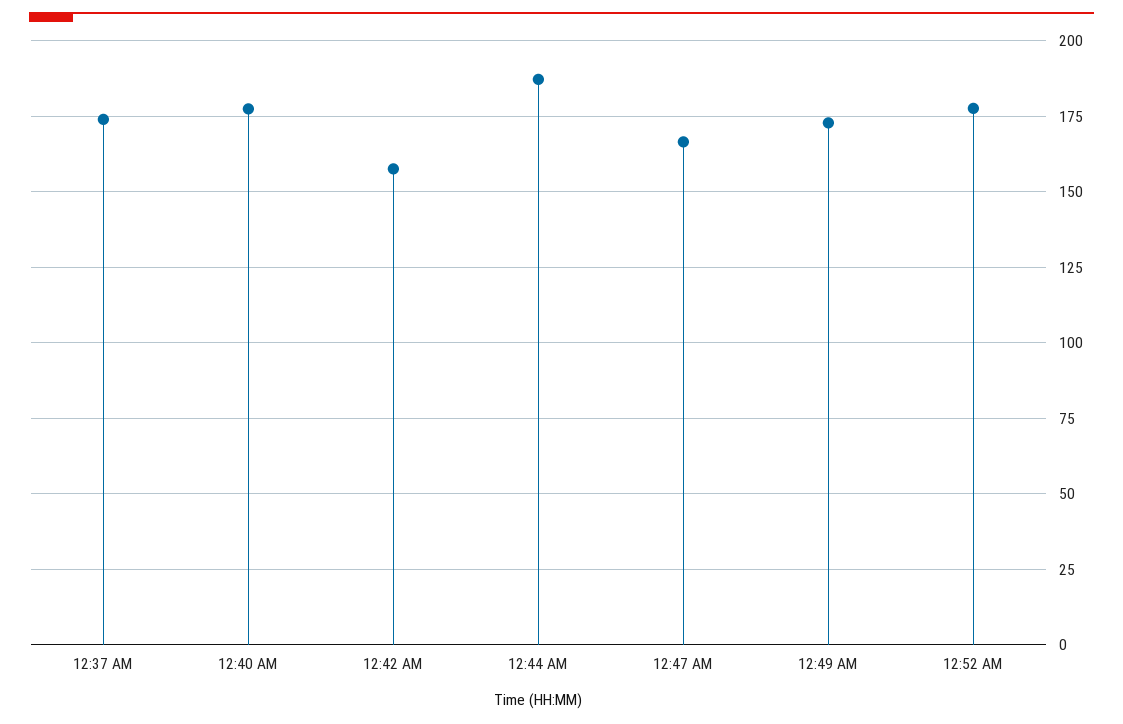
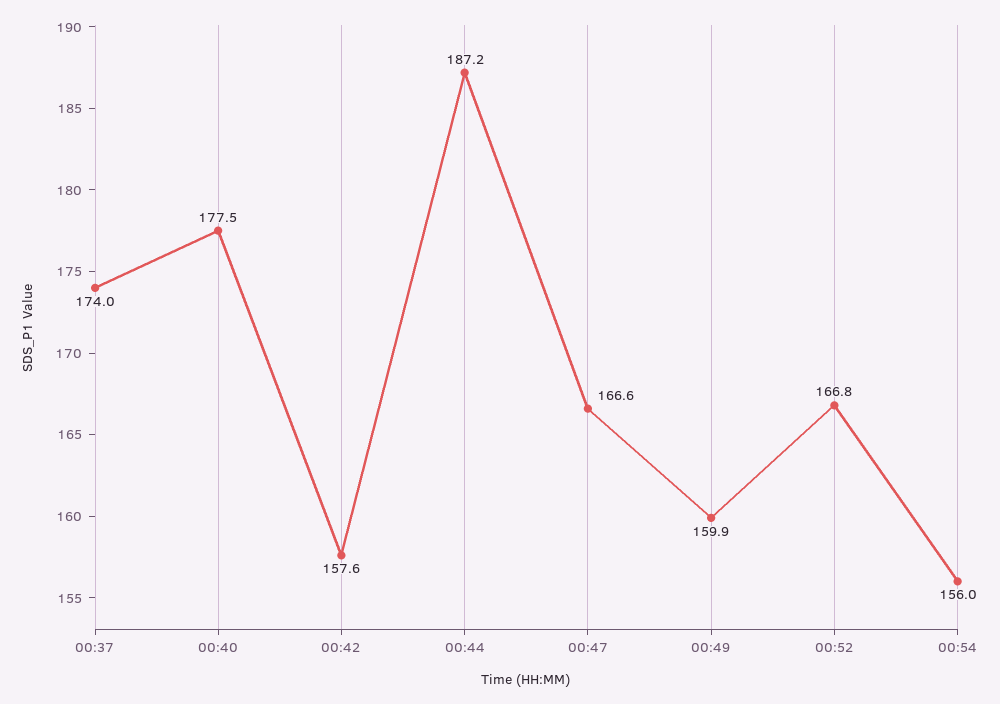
12:49 AM: 172.5 -> 159.9
12:52 AM: 177.5 -> 166.8
00:54: none -> 156

